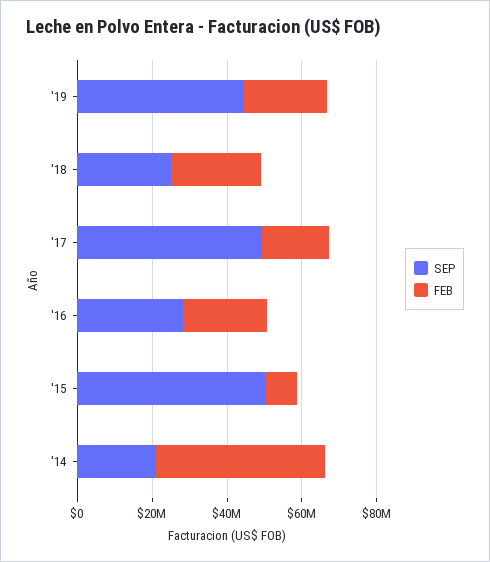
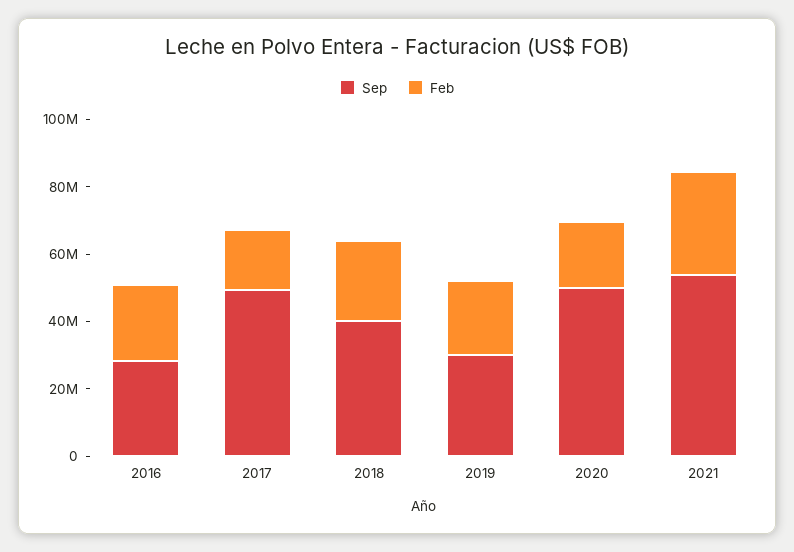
SEP, '19: 45000000 -> 30000000
SEP, '18: 25000000 -> 40000000
SEP, '15: 50000000 -> none
FEB, '15: 10000000 -> none
SEP, '14: 20000000 -> none
FEB, '14: 45000000 -> none
SEP, 2020: none -> 50000000
FEB, 2020: none -> 20000000
SEP, 2021: none -> 55000000
FEB, 2021: none -> 30000000

